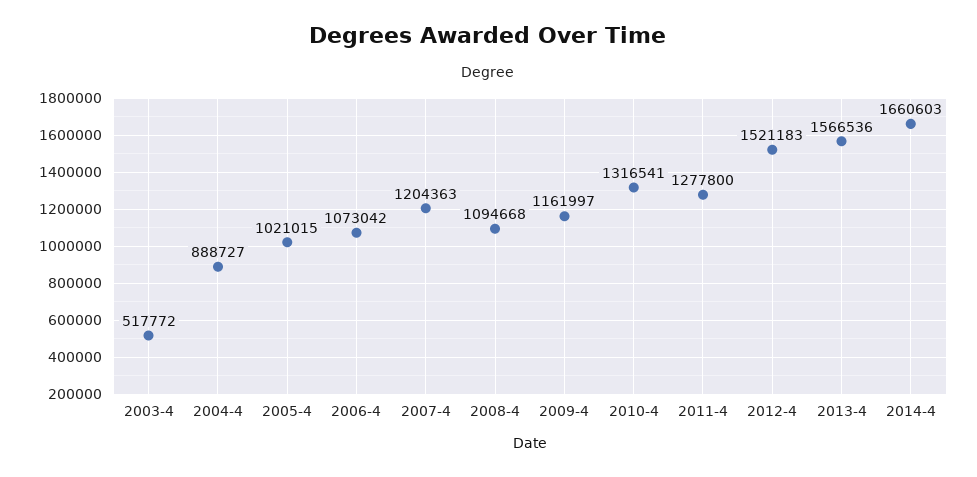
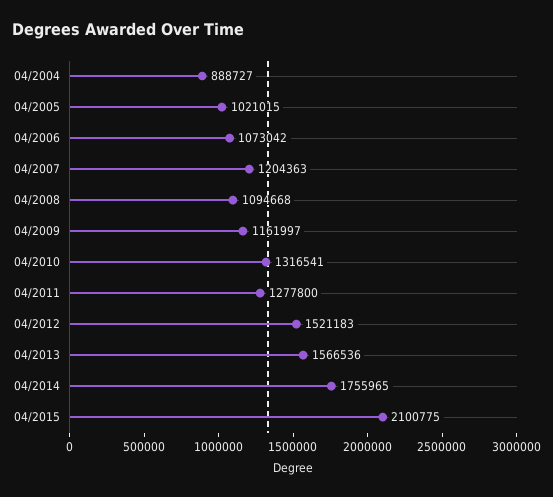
2003-4: 517772 -> none
2014-4: 1660603 -> 1755965
04/2015: none -> 2100775

